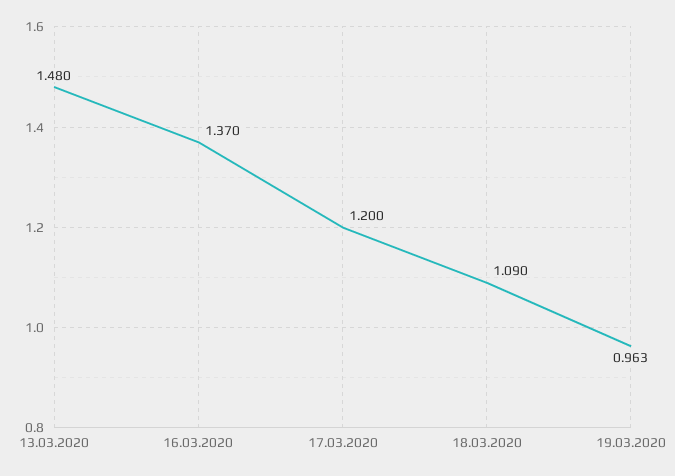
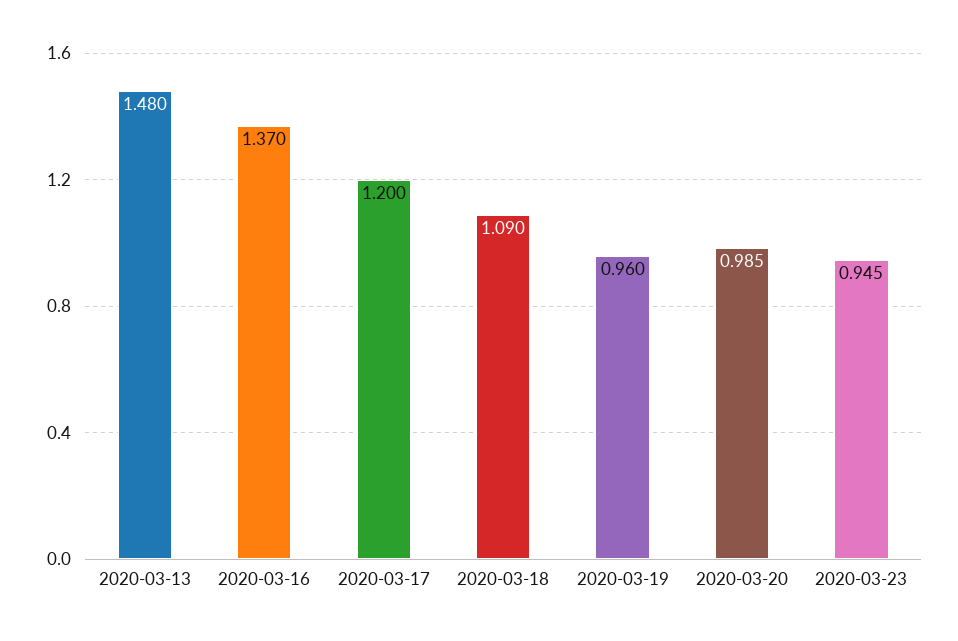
19.03.2020: 0.963 -> 0.96
2020-03-20: none -> 0.985
2020-03-23: none -> 0.945

